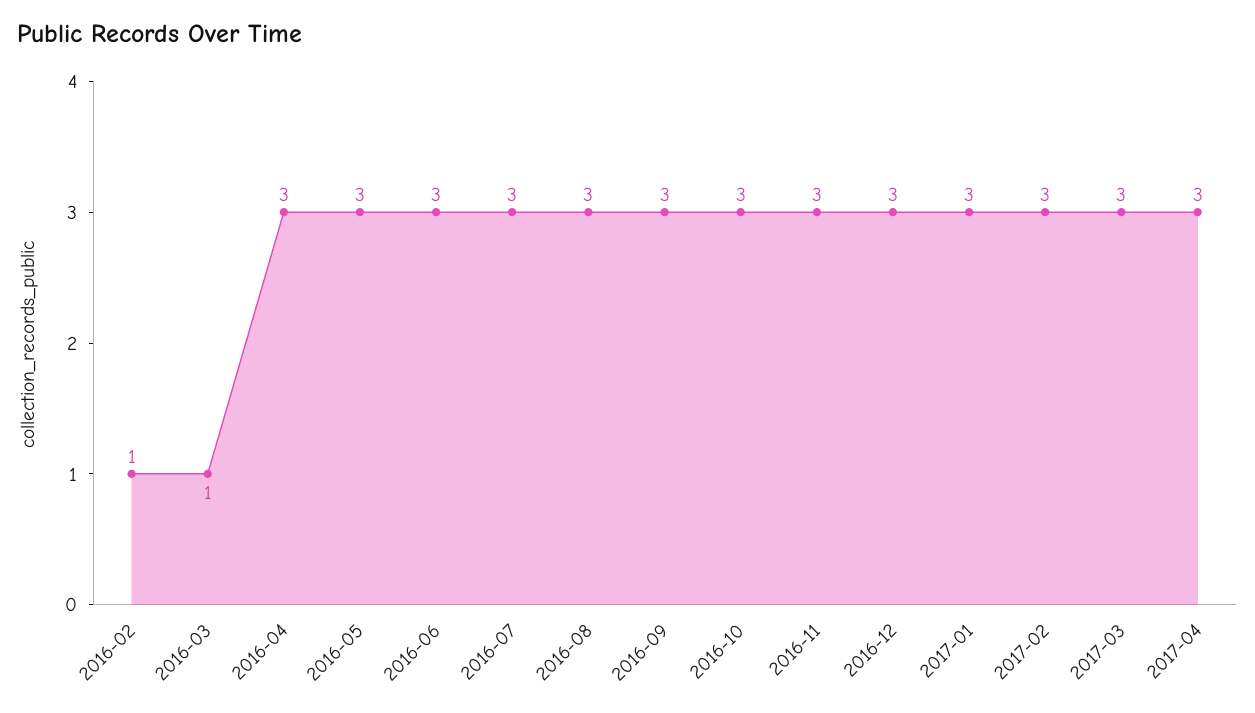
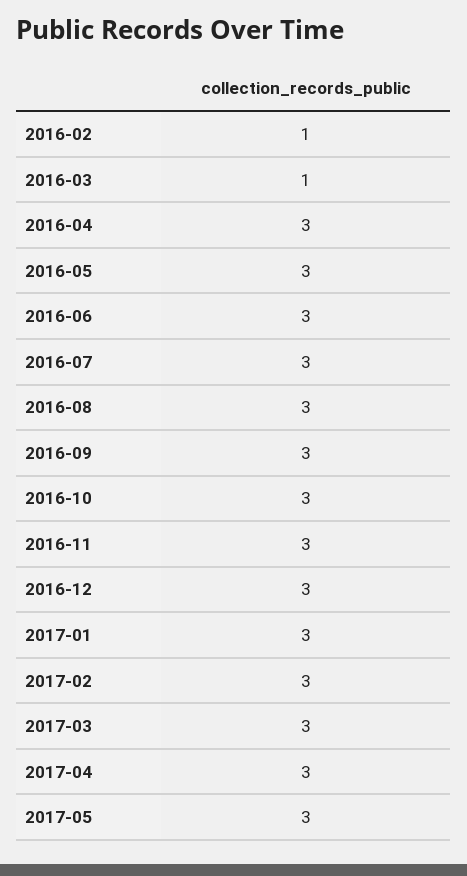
2017-05: none -> 3

